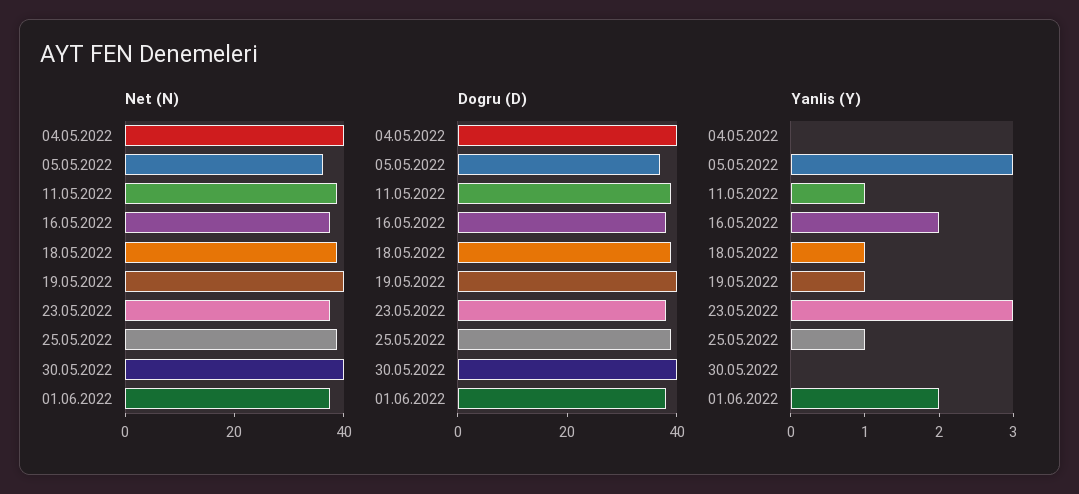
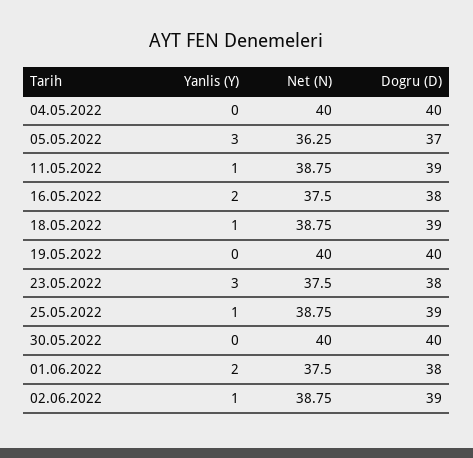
Yanlis (Y), 19.05.2022: 1 -> 0
Yanlis (Y), 02.06.2022: none -> 1
Net (N), 02.06.2022: none -> 38.75
Dogru (D), 02.06.2022: none -> 39

